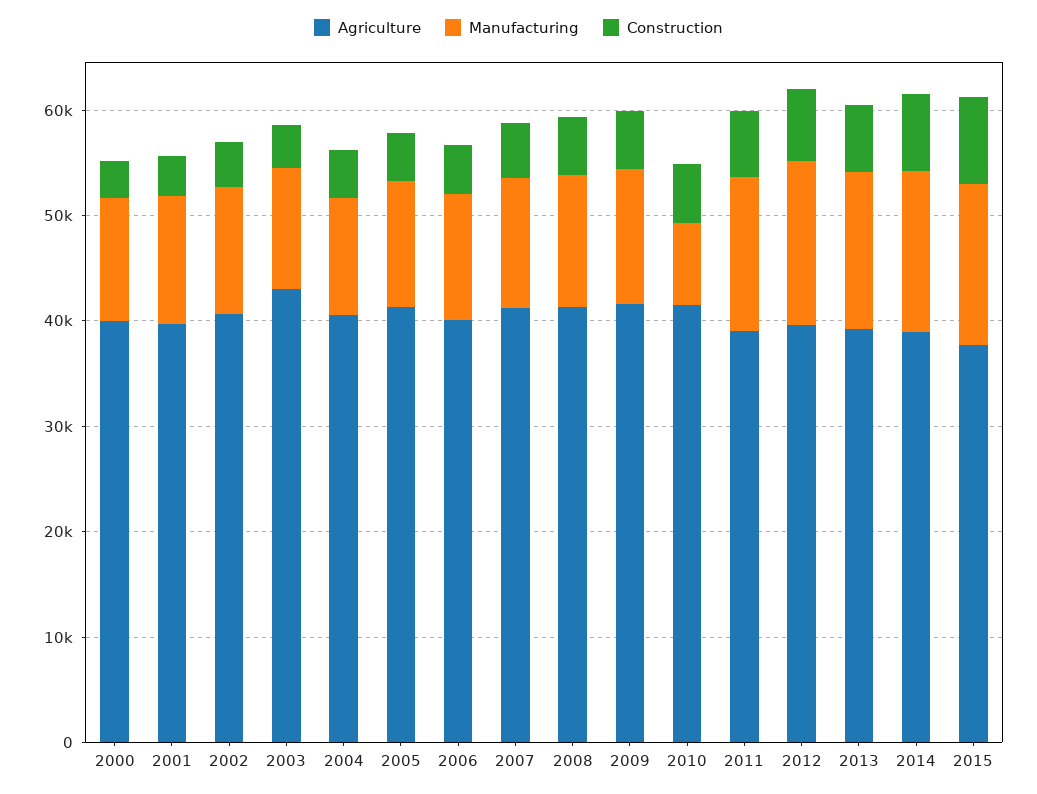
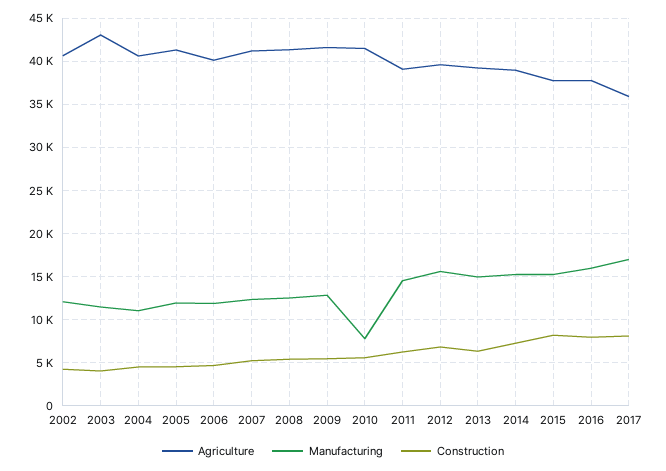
Agriculture, 2000: 40000 -> none
Manufacturing, 2000: 12000 -> none
Construction, 2000: 4000 -> none
Agriculture, 2001: 40000 -> none
Manufacturing, 2001: 12000 -> none
Construction, 2001: 4000 -> none
Agriculture, 2016: none -> 38000
Manufacturing, 2016: none -> 16000
Construction, 2016: none -> 8000
Agriculture, 2017: none -> 36000
Manufacturing, 2017: none -> 17000
Construction, 2017: none -> 8000

